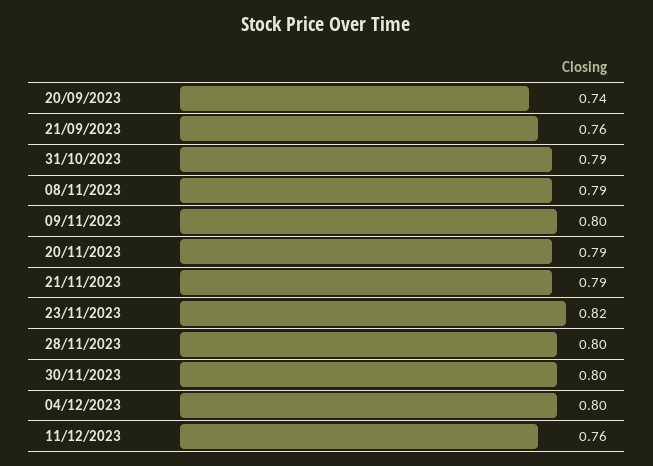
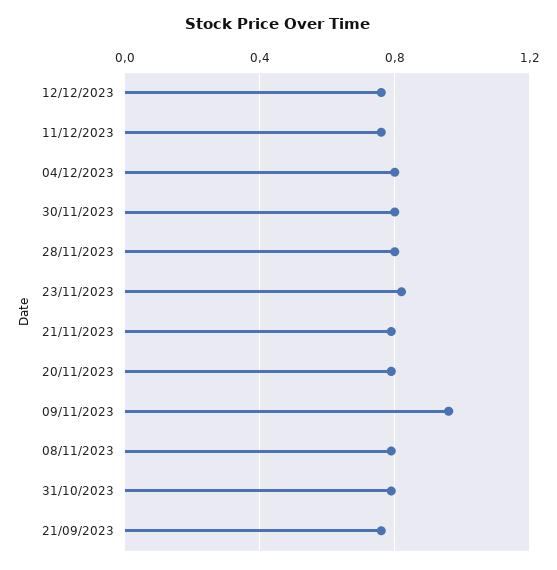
20/09/2023: 0.74 -> none
09/11/2023: 0.8 -> 0.95
12/12/2023: none -> 0.75

